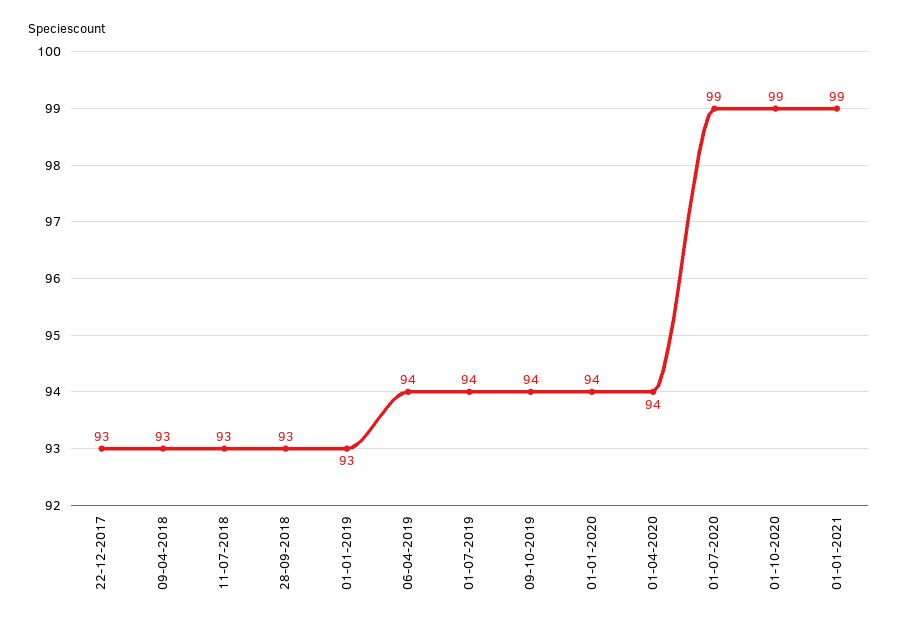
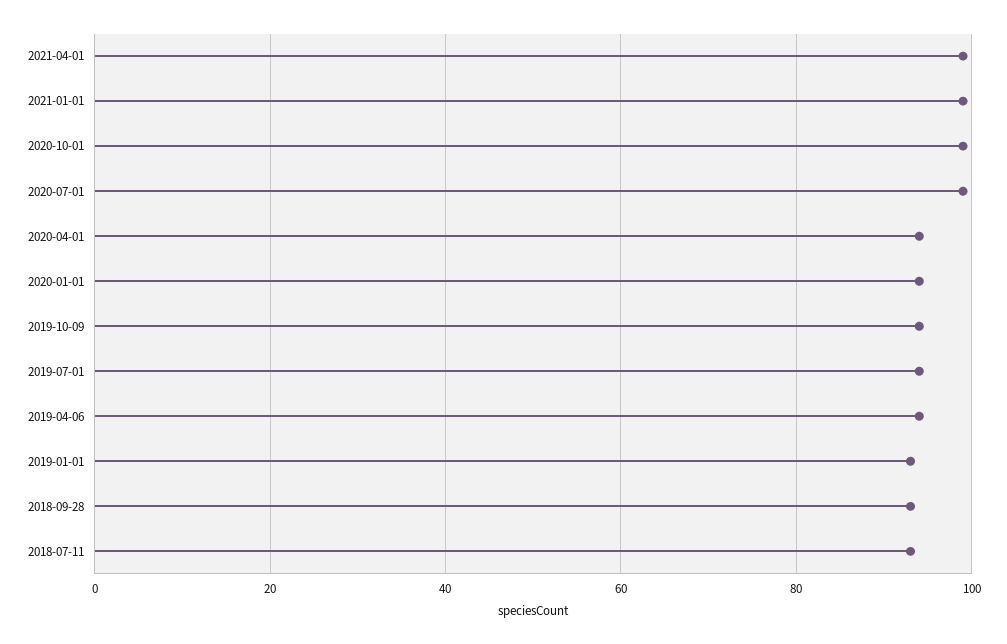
22-12-2017: 93 -> none
09-04-2018: 93 -> none
2021-04-01: none -> 100

